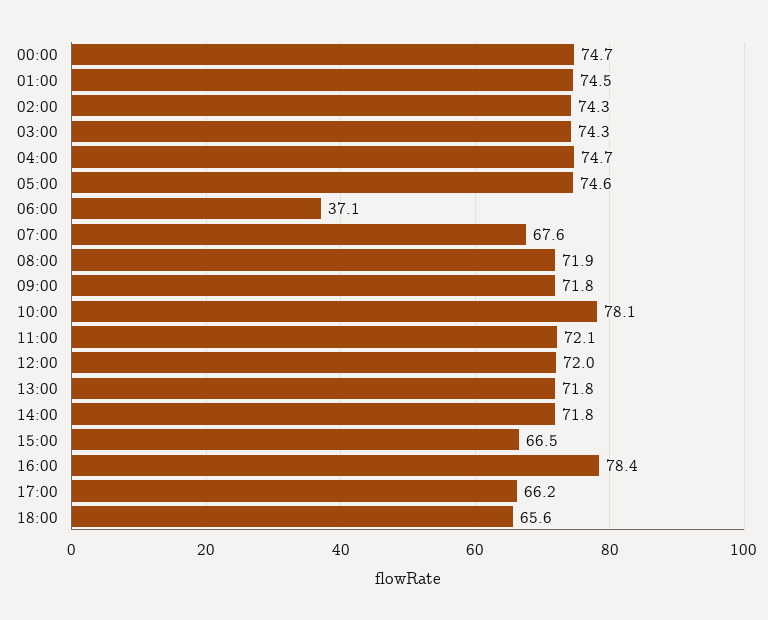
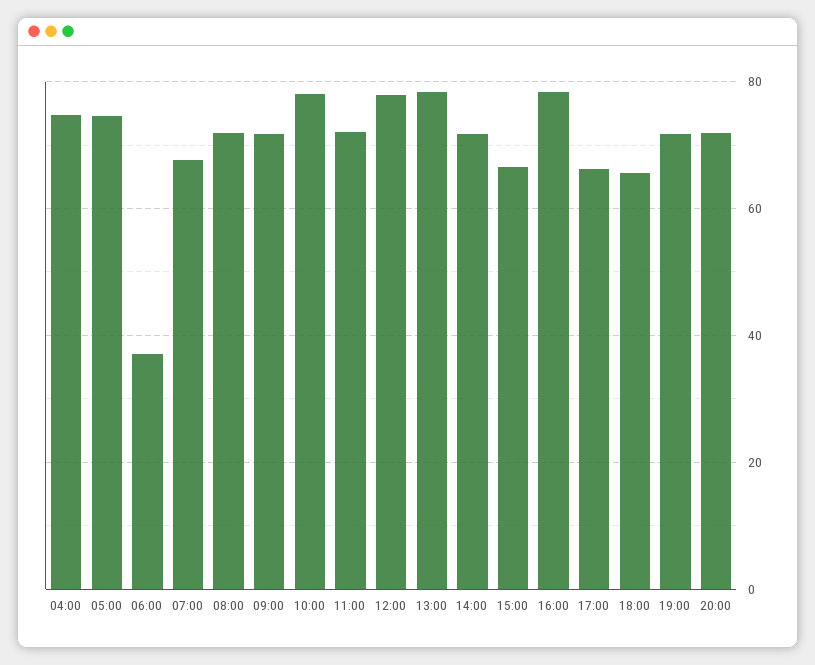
00:00: 74.7 -> none
01:00: 74.5 -> none
02:00: 74.3 -> none
03:00: 74.3 -> none
12:00: 72 -> 78
13:00: 71.8 -> 78
19:00: none -> 72
20:00: none -> 72

